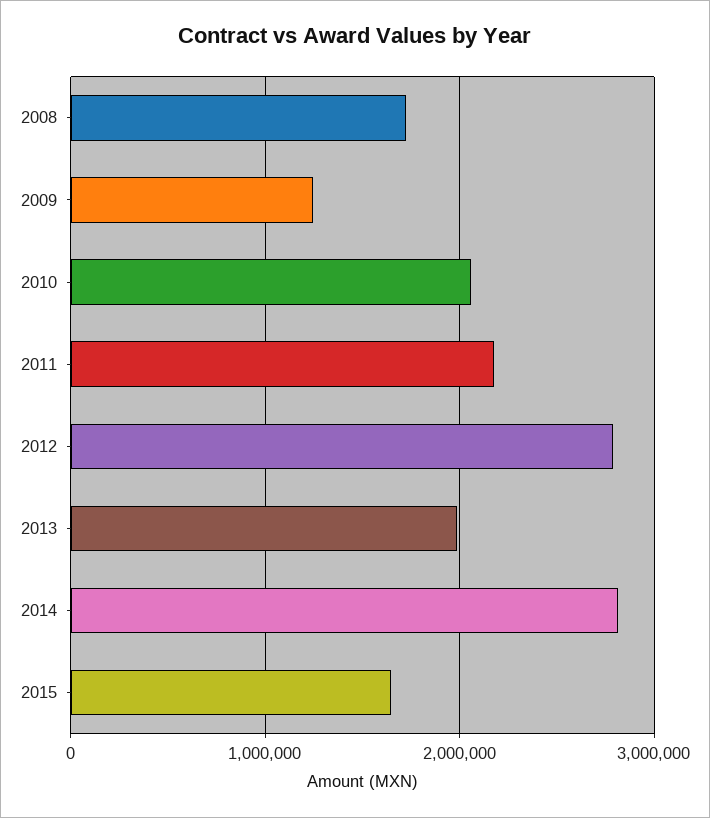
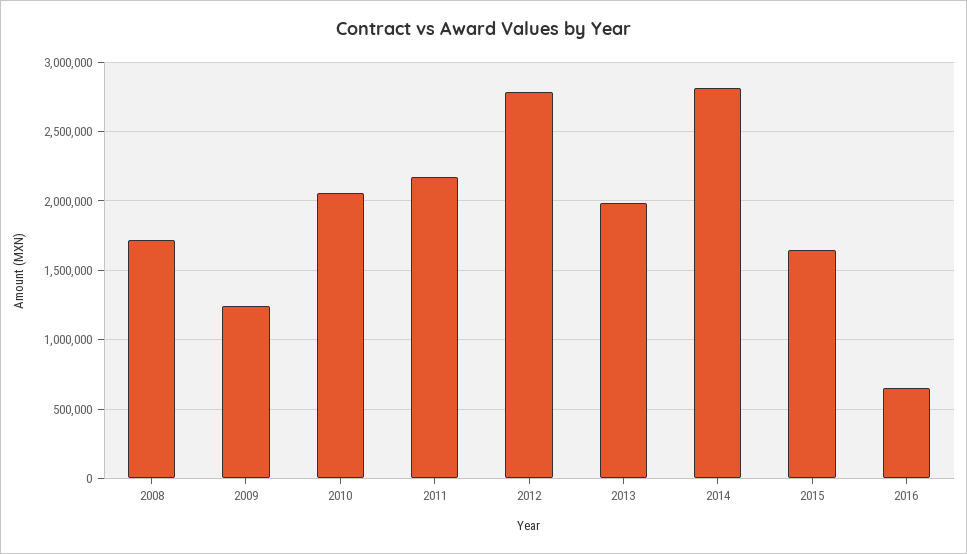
2016: none -> 650000

